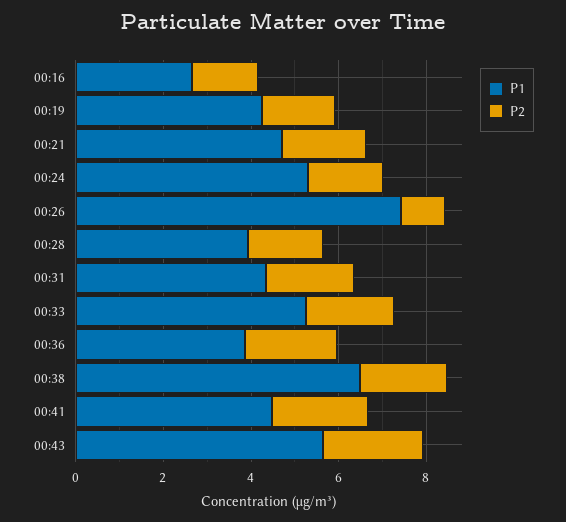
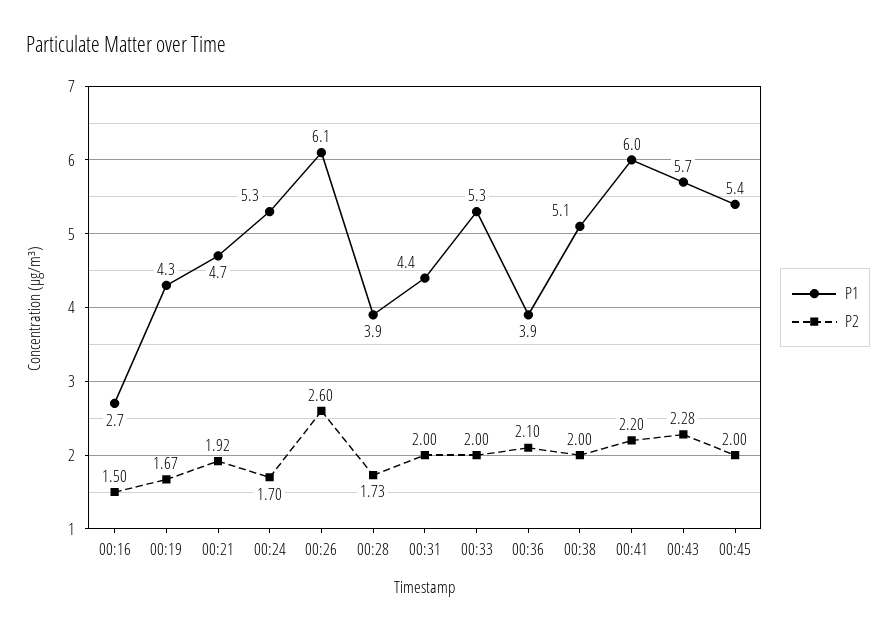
P1, 00:26: 7.5 -> 6.1
P2, 00:26: 1 -> 2.6
P1, 00:38: 6.5 -> 5.1
P1, 00:41: 4.5 -> 6
P1, 00:45: none -> 5.4
P2, 00:45: none -> 2

